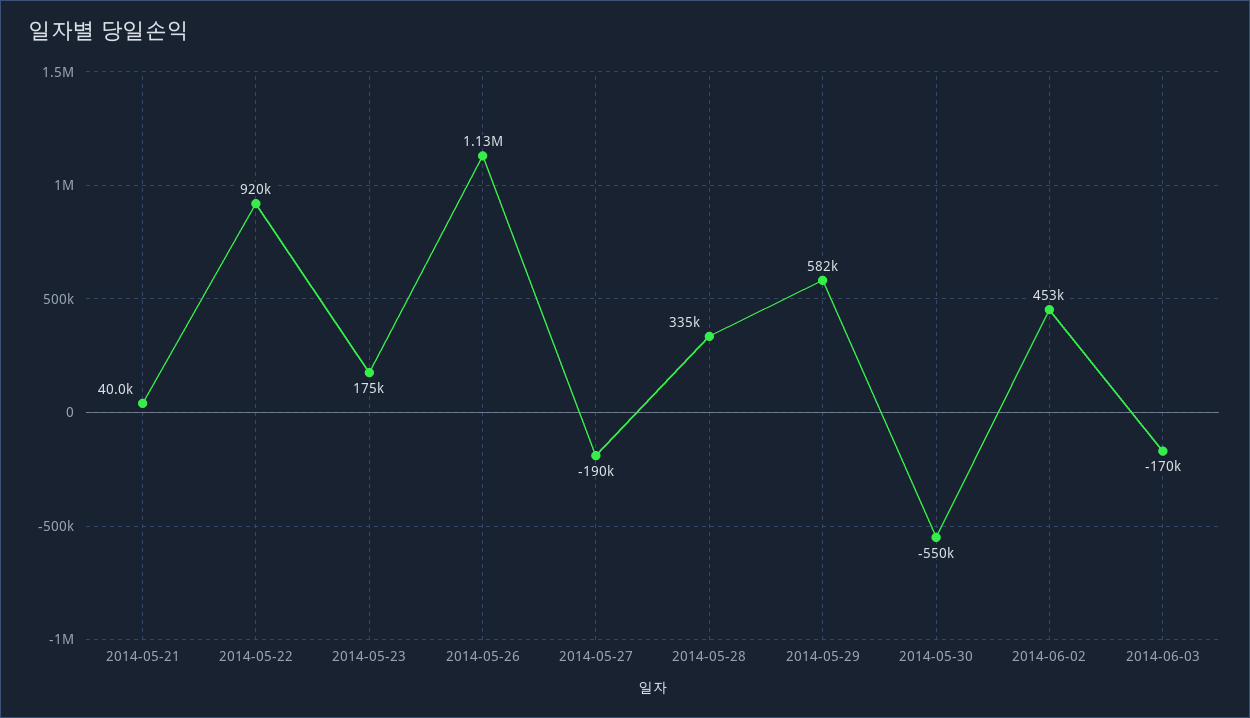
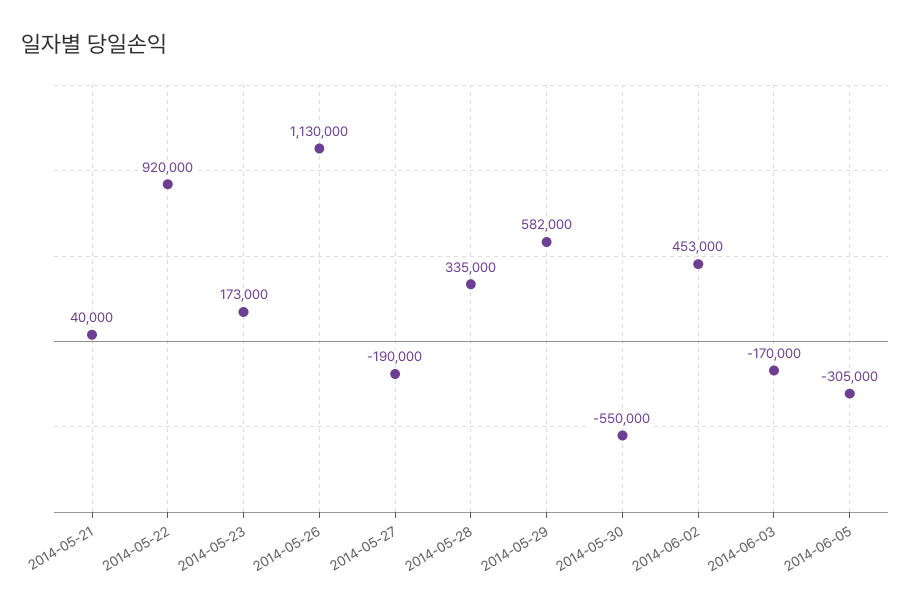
2014-05-23: 175000 -> 173000
2014-06-05: none -> -305000

